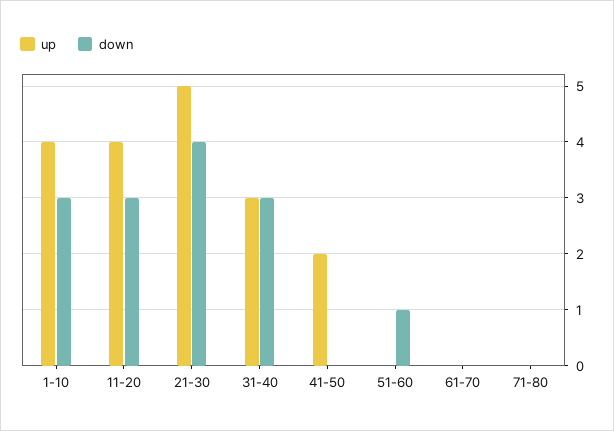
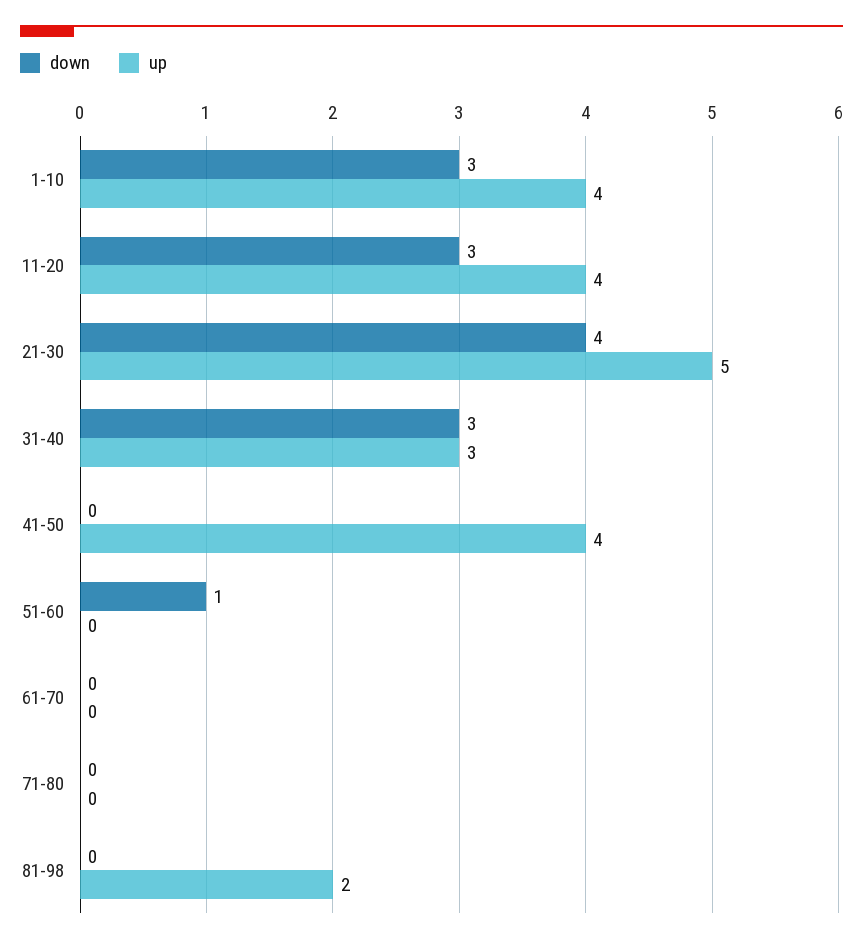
up, 41-50: 2 -> 4
down, 81-98: none -> 0
up, 81-98: none -> 2

